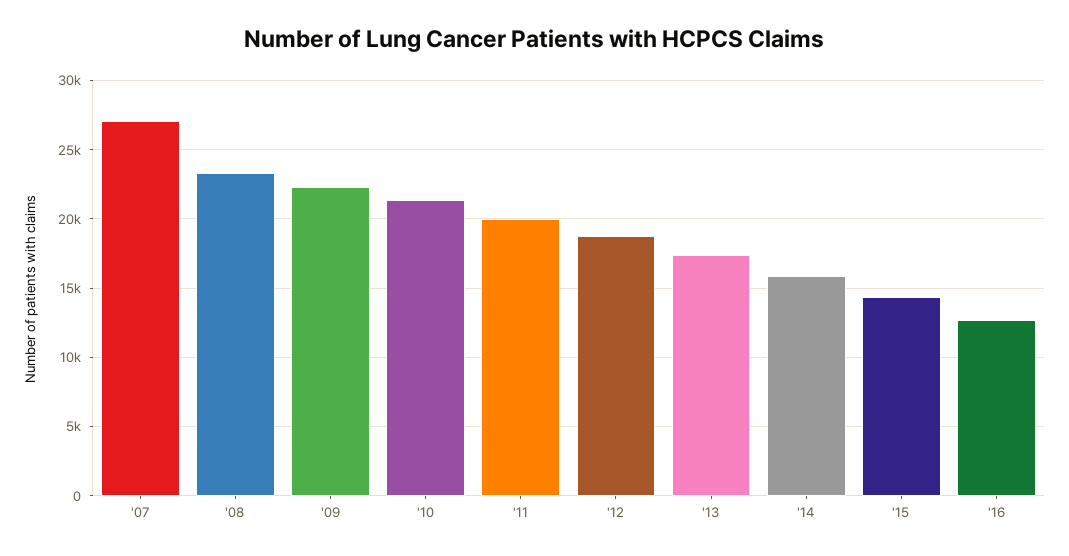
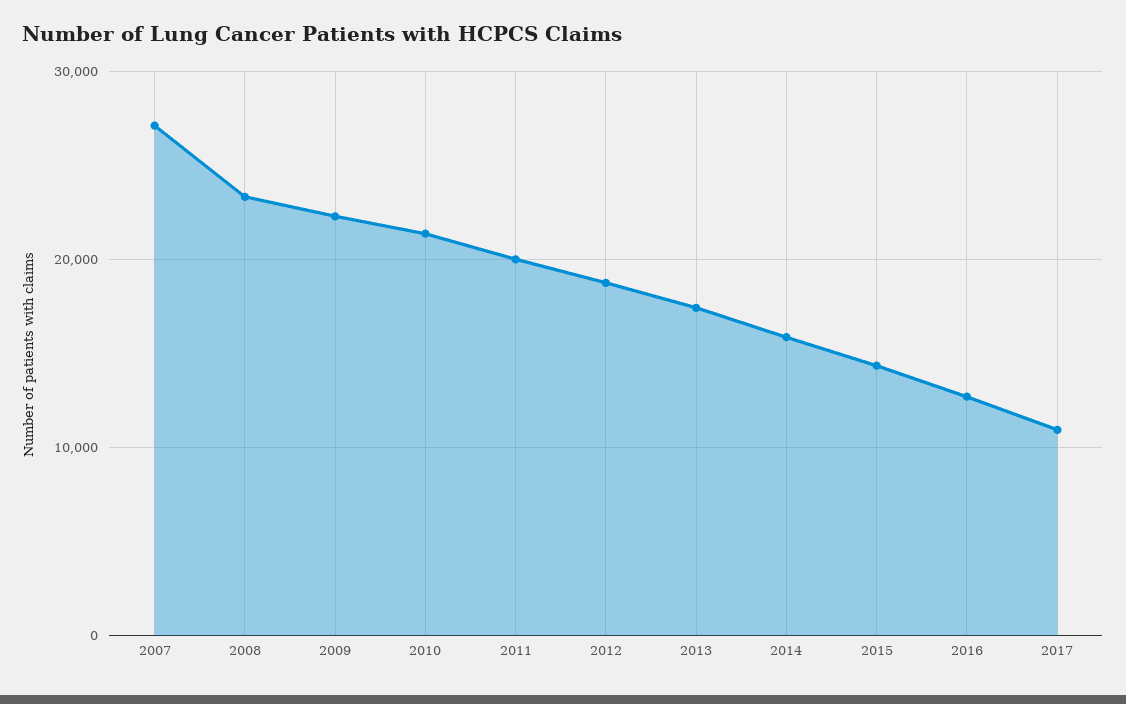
2017: none -> 11000

